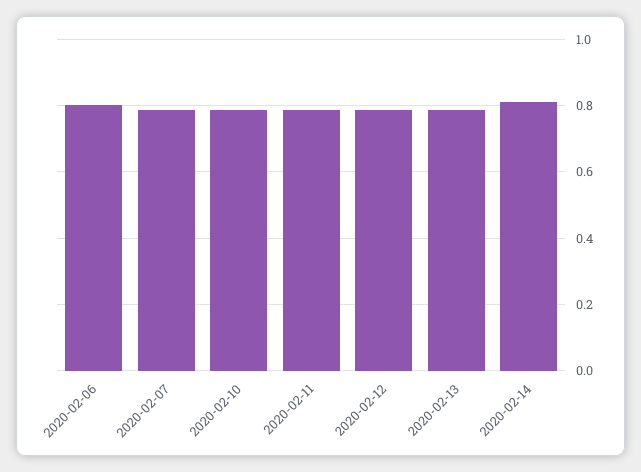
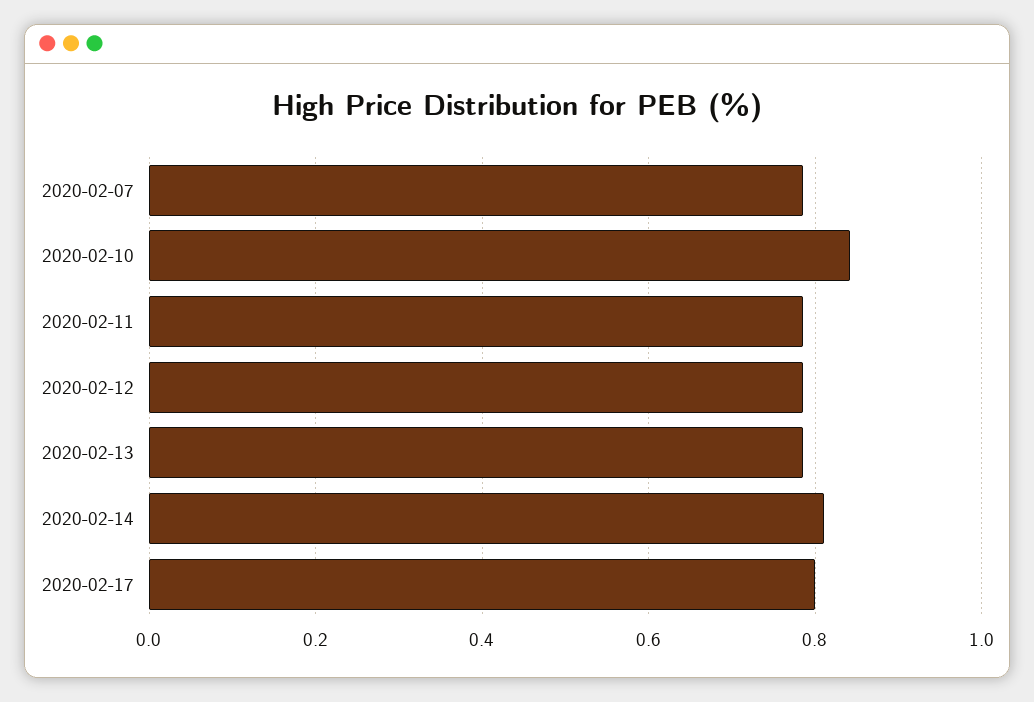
2020-02-06: 0.8 -> none
2020-02-10: 0.78 -> 0.84
2020-02-17: none -> 0.8

